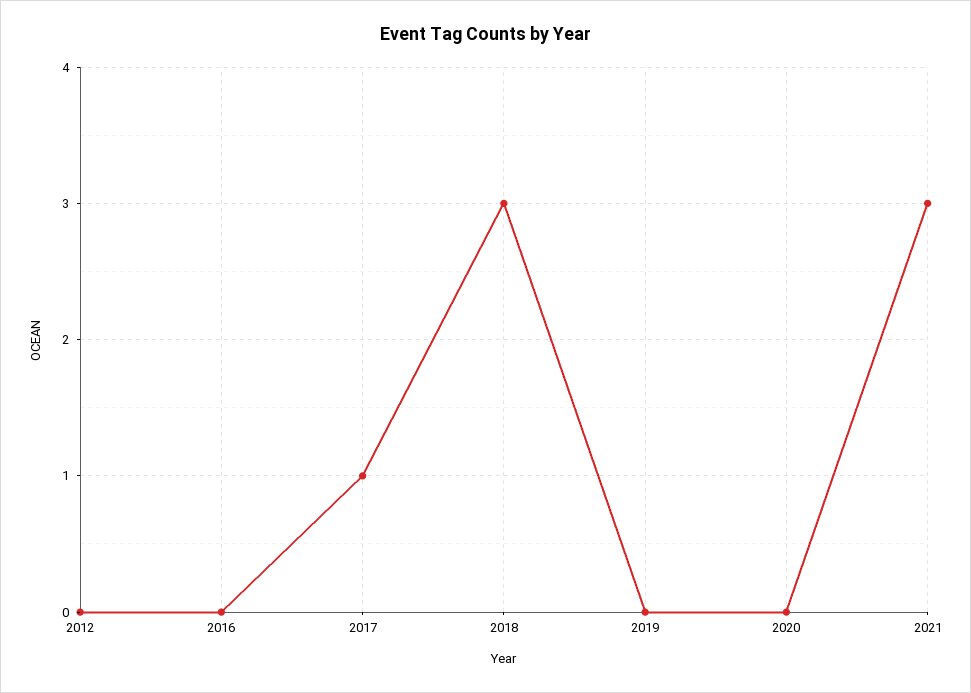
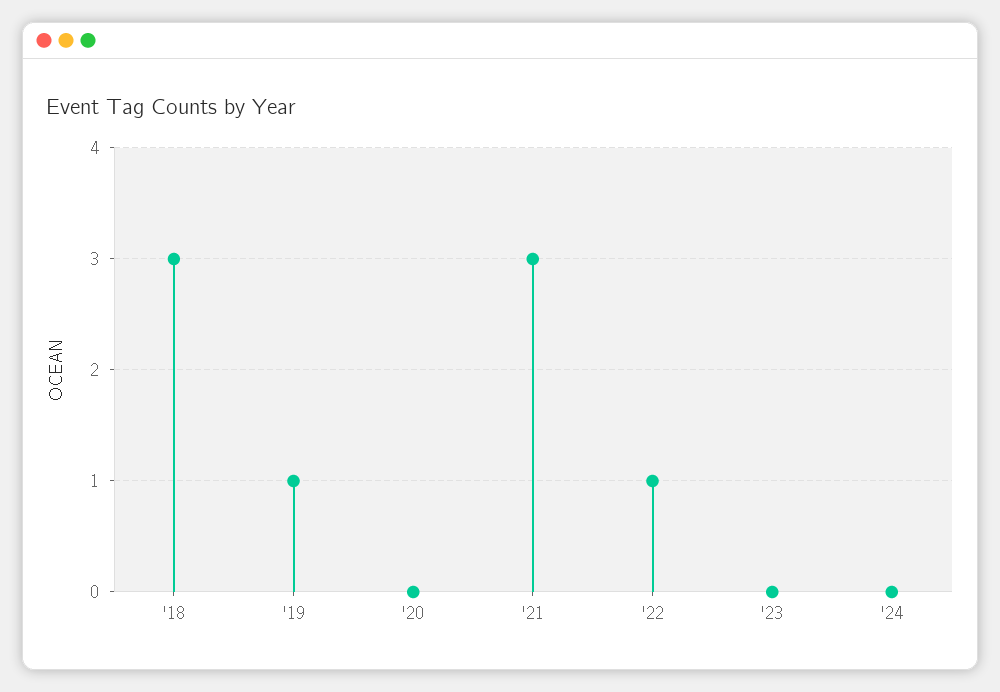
2012: 0 -> none
2016: 0 -> none
2017: 1 -> none
2019: 0 -> 1
'22: none -> 1
'23: none -> 0
'24: none -> 0

